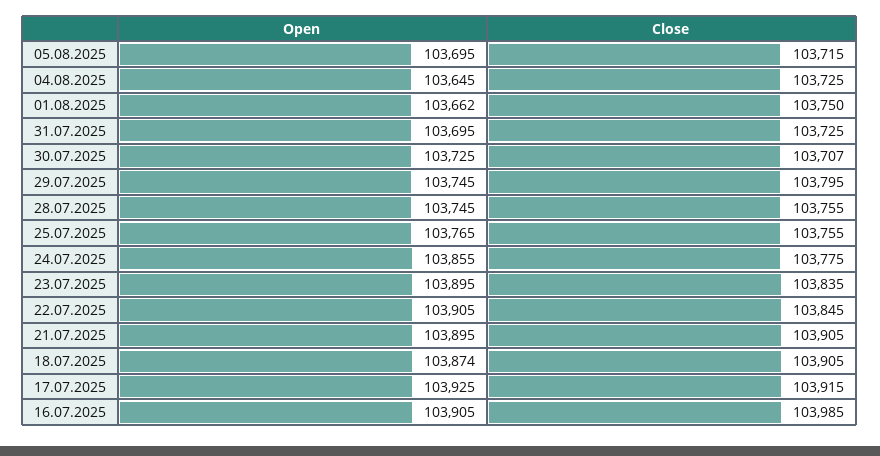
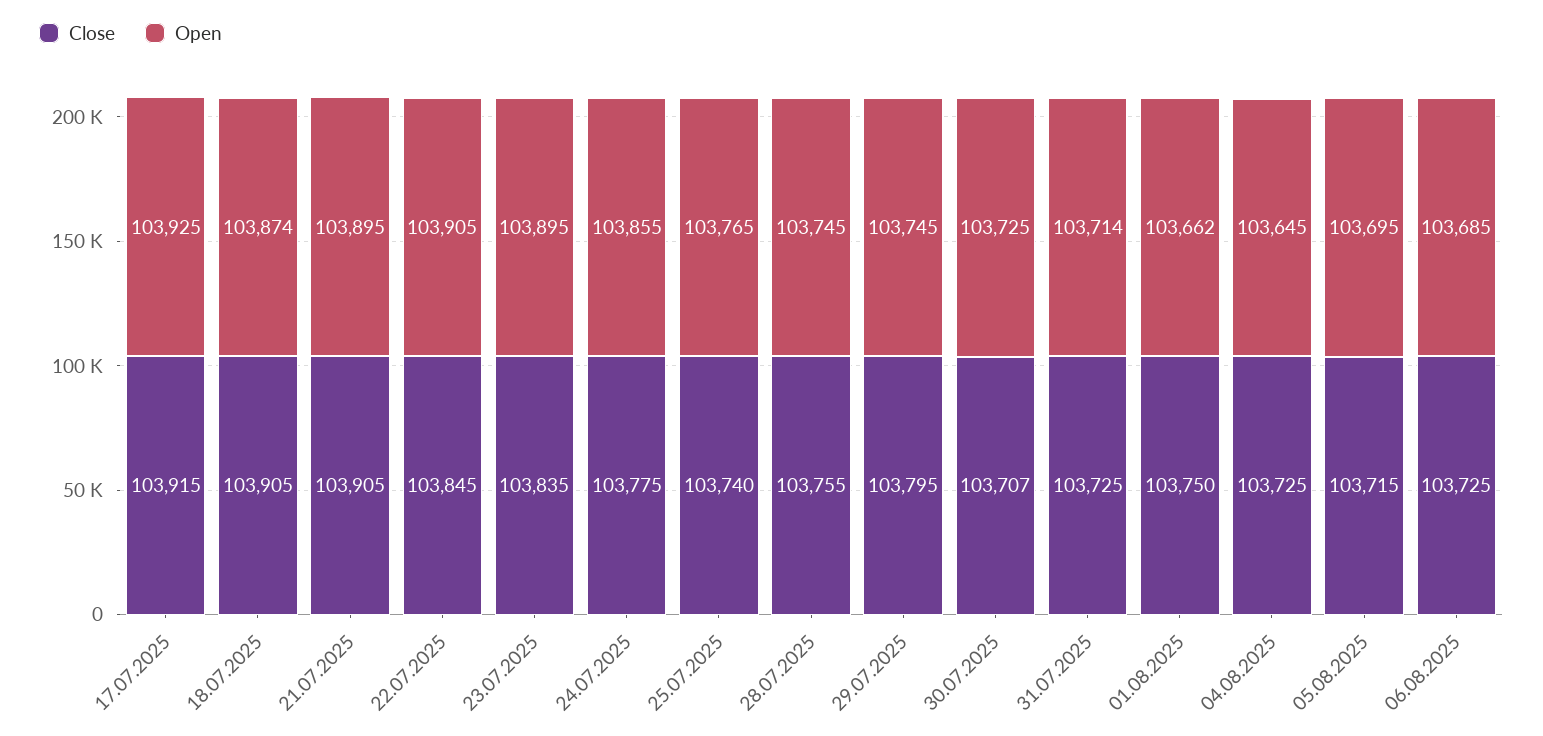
Open, 31.07.2025: 103695 -> 103714
Close, 25.07.2025: 103755 -> 103740
Open, 16.07.2025: 103905 -> none
Close, 16.07.2025: 103985 -> none
Close, 06.08.2025: none -> 103725
Open, 06.08.2025: none -> 103685

